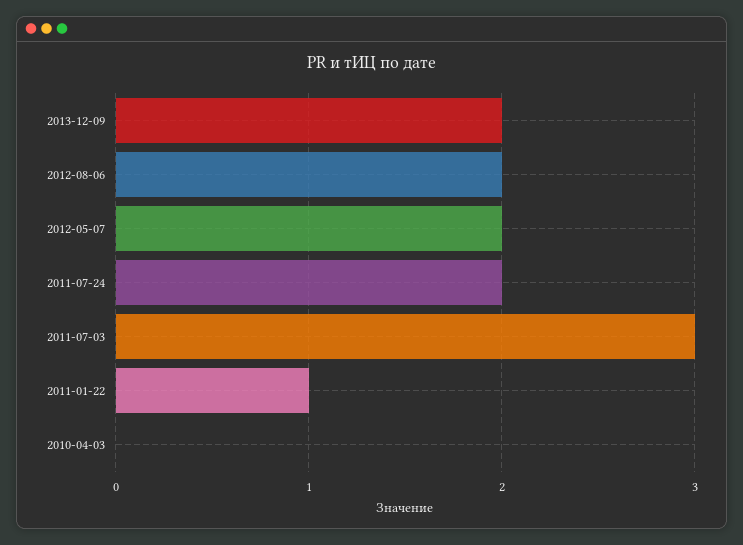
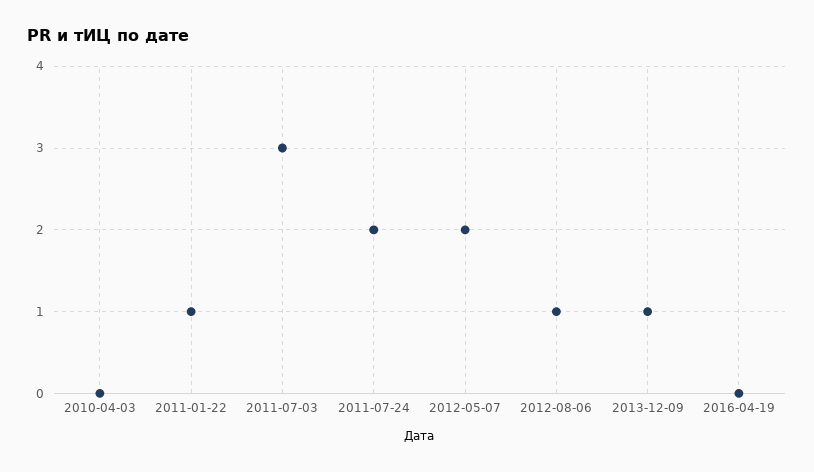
2013-12-09: 2 -> 1
2012-08-06: 2 -> 1
2016-04-19: none -> 0

